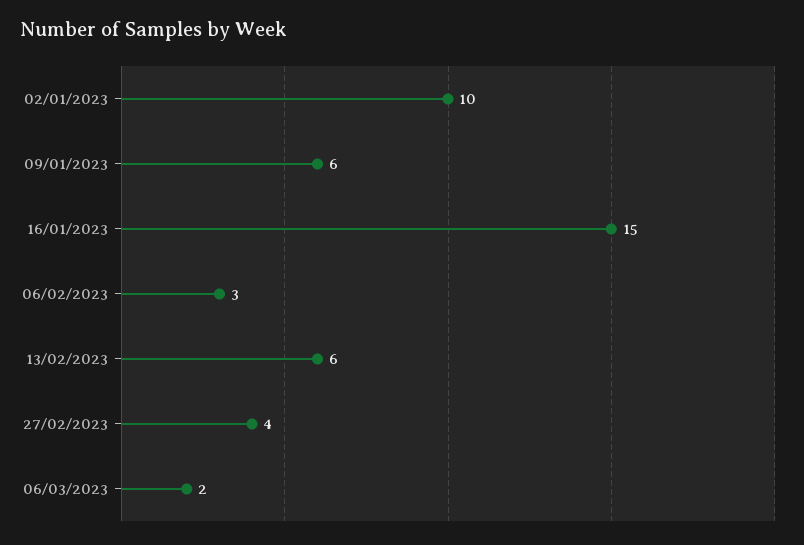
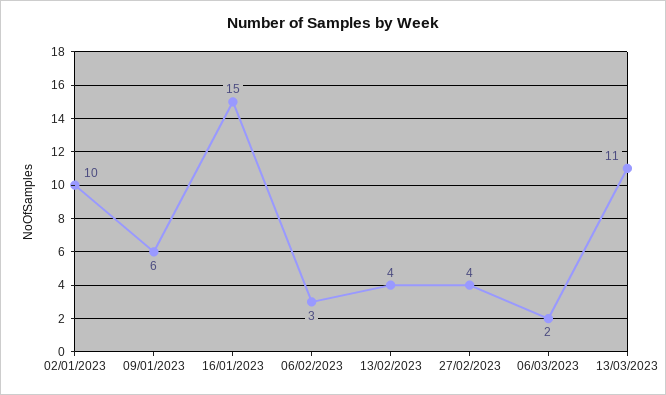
13/02/2023: 6 -> 4
13/03/2023: none -> 11

